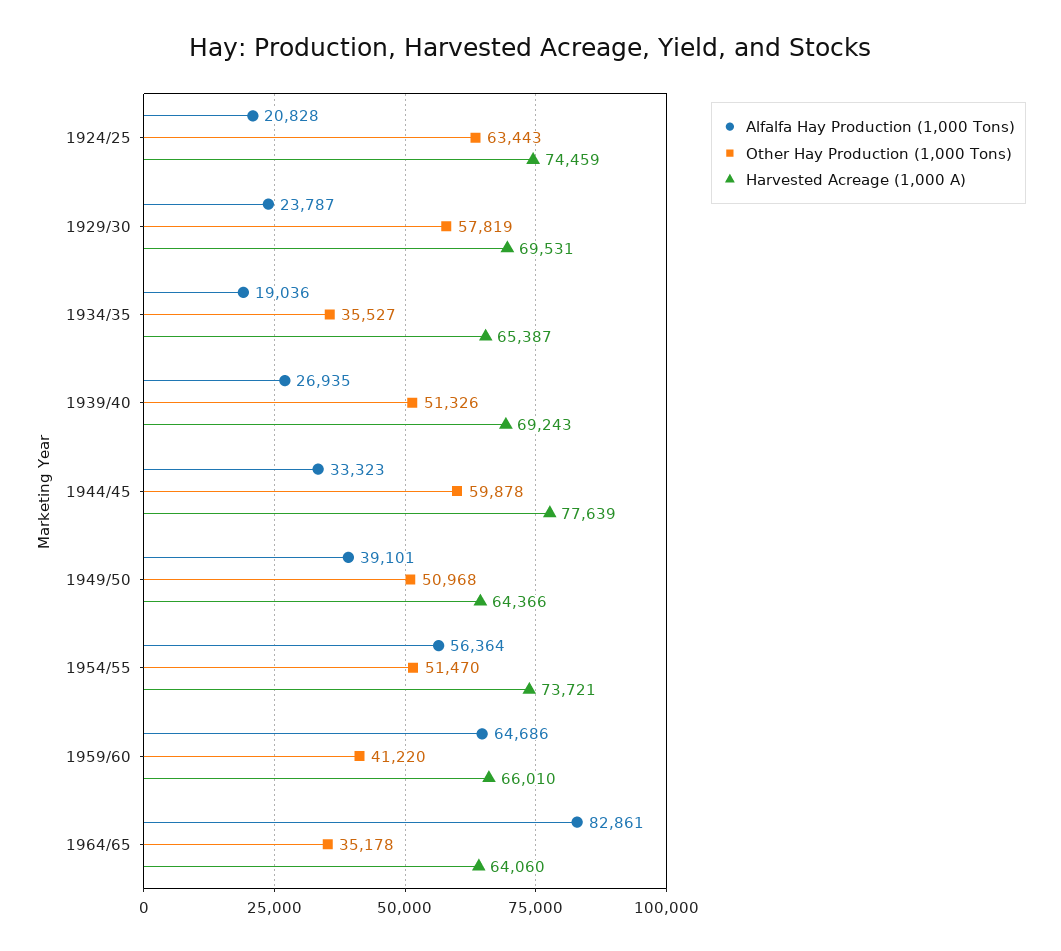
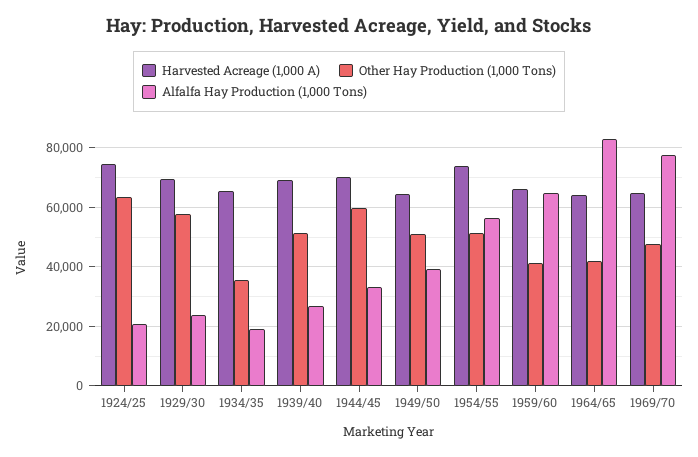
Harvested Acreage (1,000 A), 1944/45: 77639 -> 70000
Other Hay Production (1,000 Tons), 1964/65: 35178 -> 42500
Harvested Acreage (1,000 A), 1969/70: none -> 65000
Other Hay Production (1,000 Tons), 1969/70: none -> 47500
Alfalfa Hay Production (1,000 Tons), 1969/70: none -> 77500

